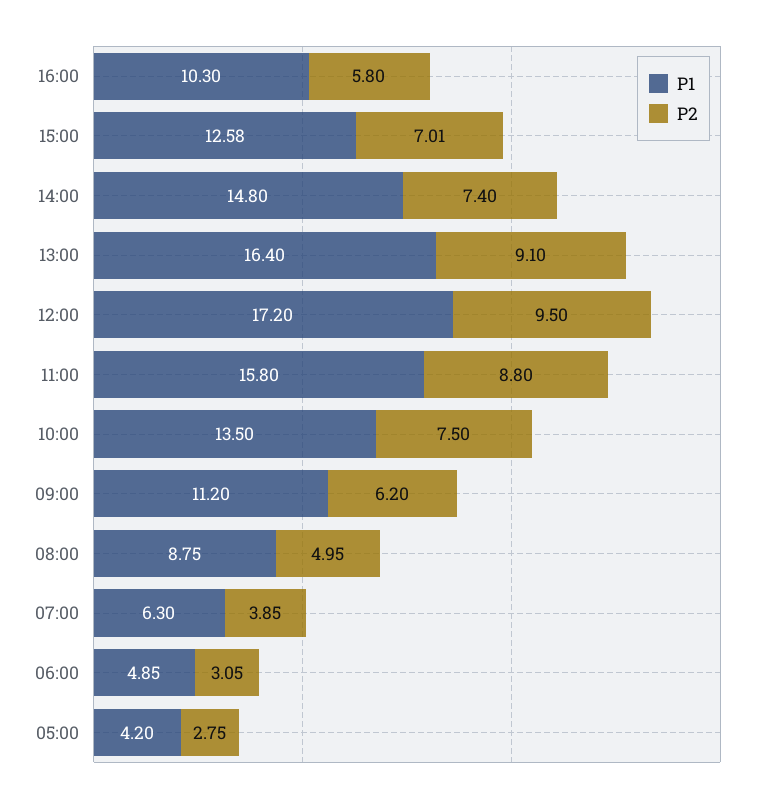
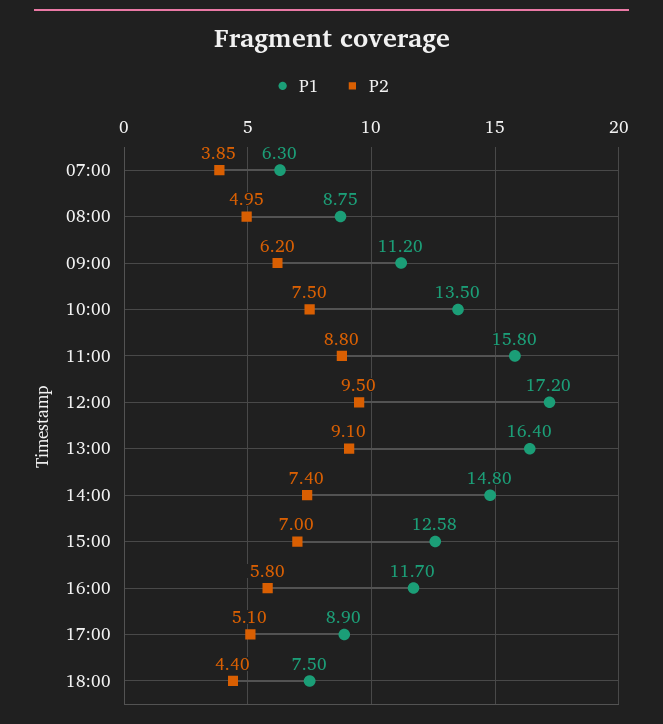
P1, 16:00: 10.3 -> 11.7
P2, 15:00: 7.01 -> 7
P1, 06:00: 4.85 -> none
P2, 06:00: 3.05 -> none
P1, 05:00: 4.2 -> none
P2, 05:00: 2.75 -> none
P1, 17:00: none -> 8.9
P2, 17:00: none -> 5.1
P1, 18:00: none -> 7.5
P2, 18:00: none -> 4.4

